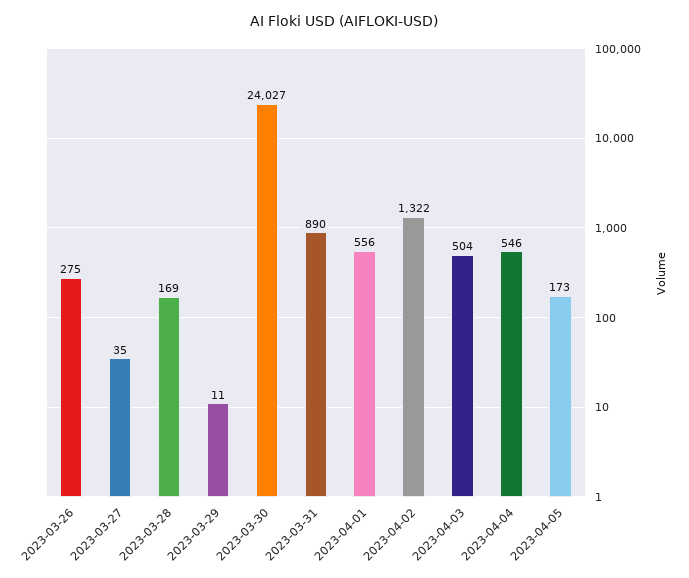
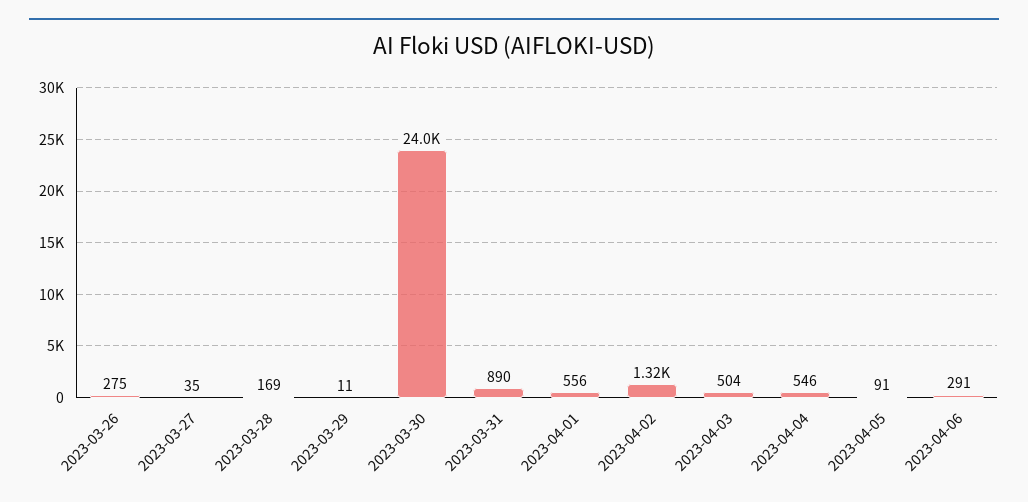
2023-04-05: 173 -> 91
2023-04-06: none -> 291

